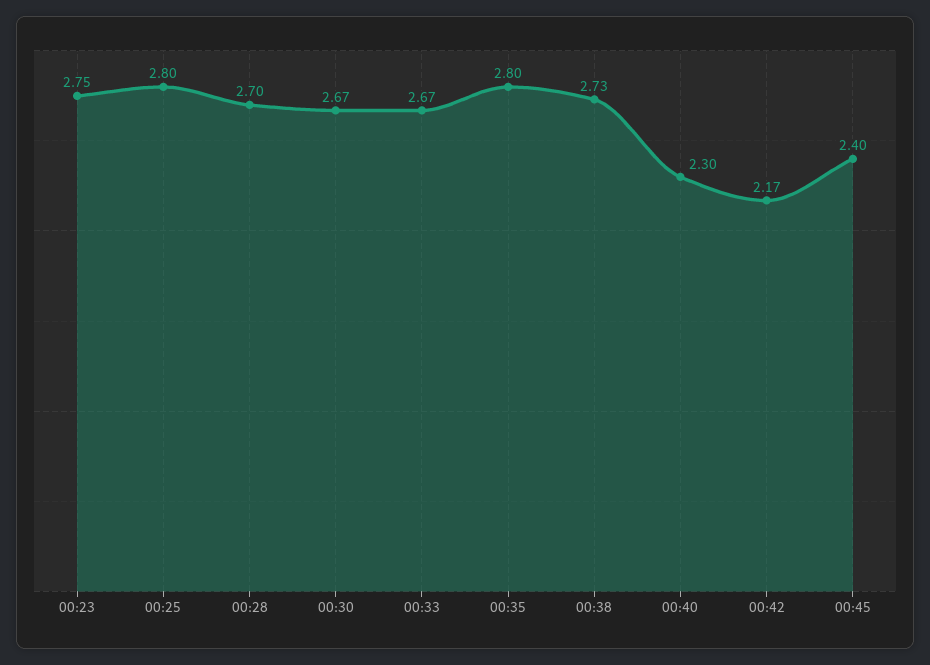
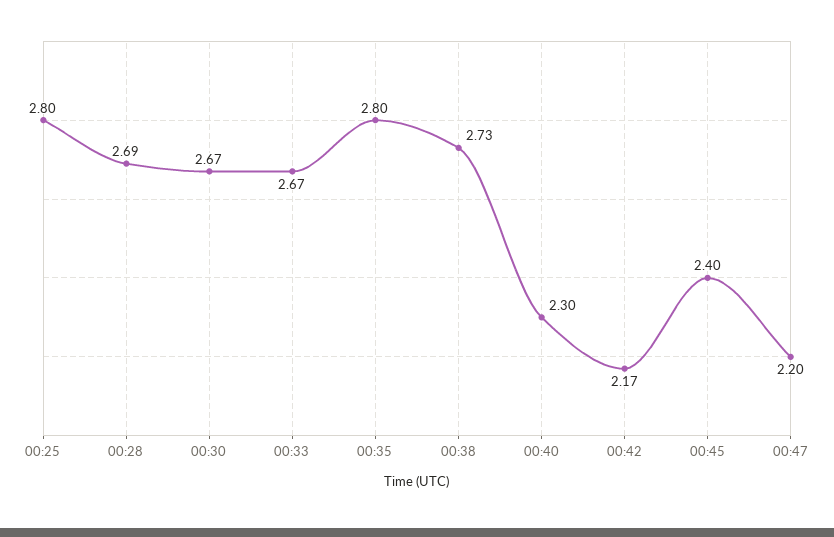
00:23: 2.75 -> none
00:28: 2.7 -> 2.69
00:47: none -> 2.2

